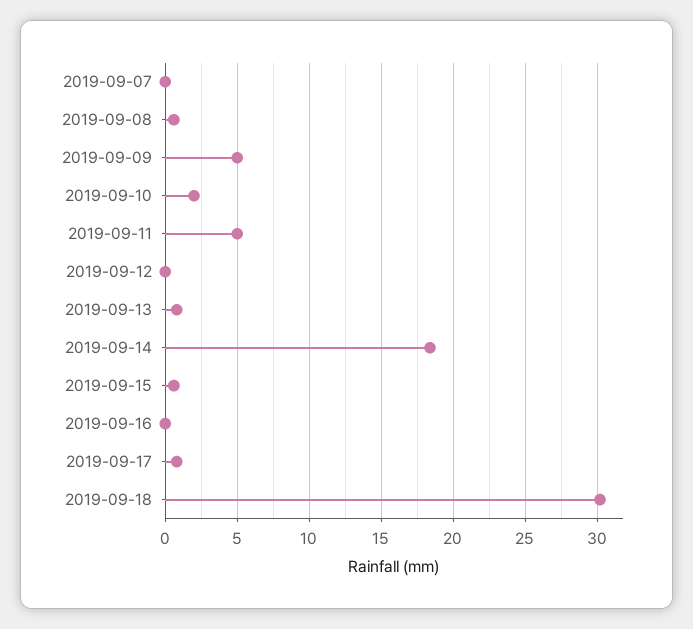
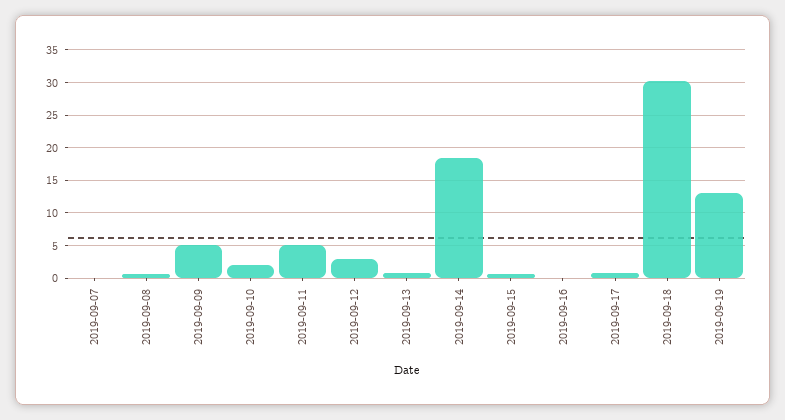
2019-09-12: 0 -> 3
2019-09-19: none -> 13

